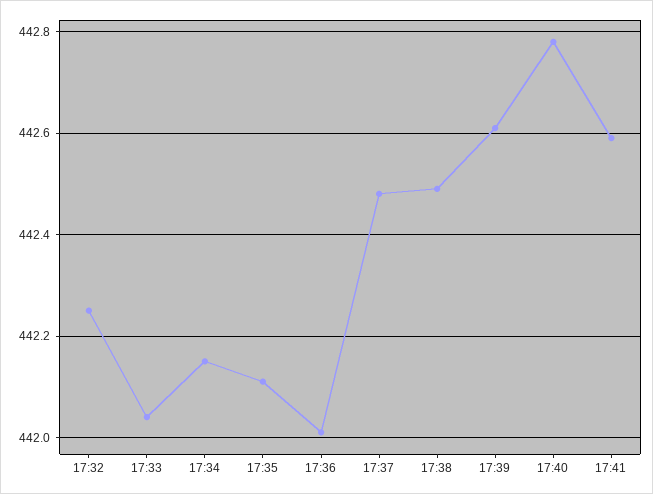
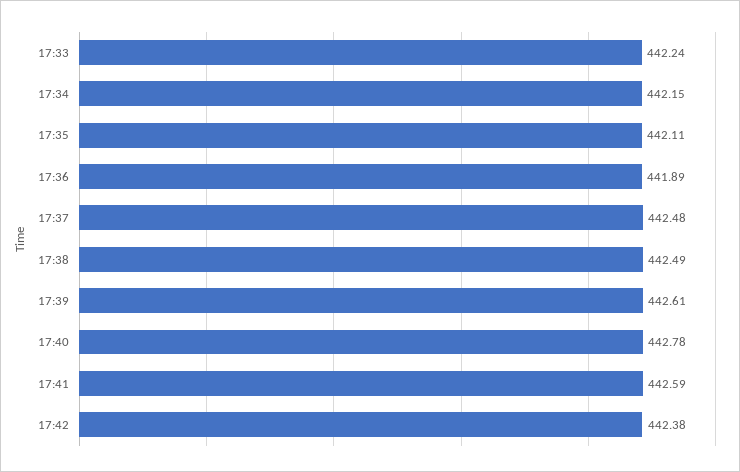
17:32: 442.25 -> none
17:33: 442.05 -> 442.24
17:36: 442 -> 441.89
17:42: none -> 442.38

